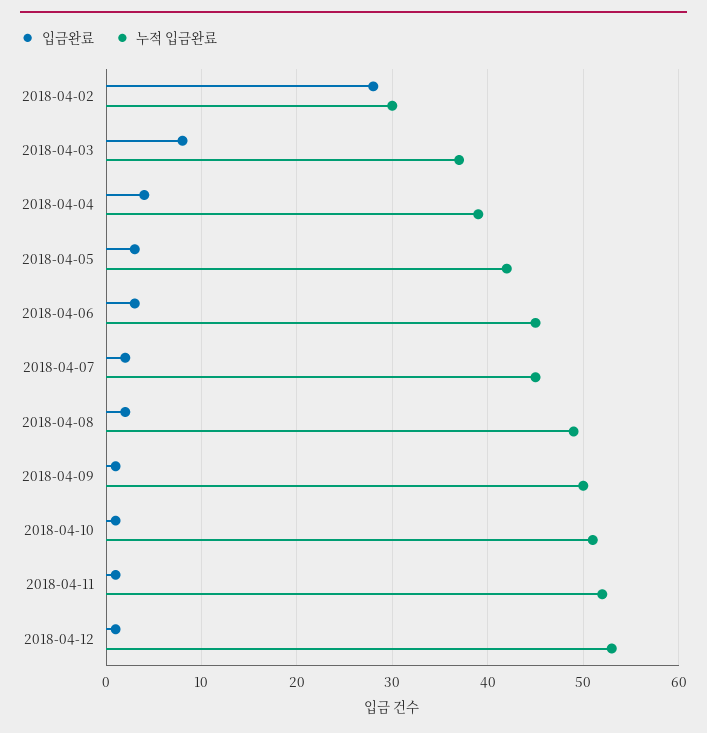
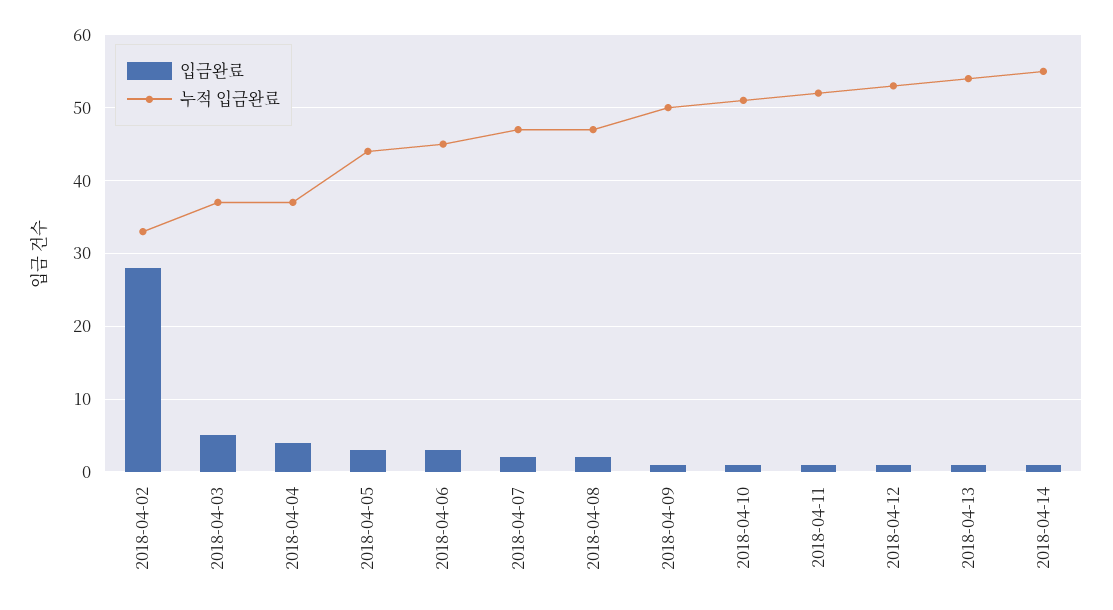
누적 입금완료, 2018-04-02: 30 -> 33
입금완료, 2018-04-03: 8 -> 5
누적 입금완료, 2018-04-04: 39 -> 37
누적 입금완료, 2018-04-05: 42 -> 44
누적 입금완료, 2018-04-07: 45 -> 47
누적 입금완료, 2018-04-08: 49 -> 47
입금완료, 2018-04-13: none -> 1
누적 입금완료, 2018-04-13: none -> 54
입금완료, 2018-04-14: none -> 1
누적 입금완료, 2018-04-14: none -> 55

